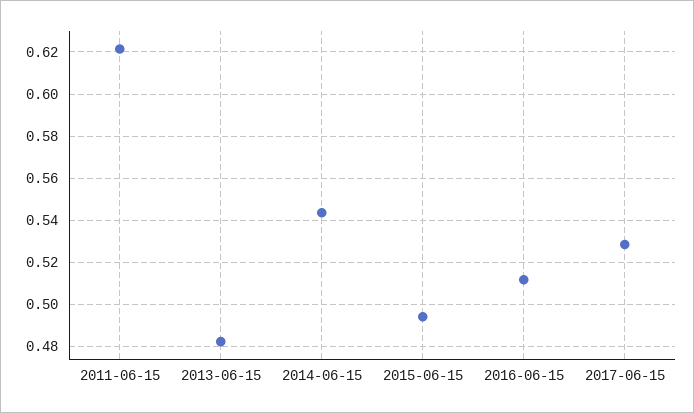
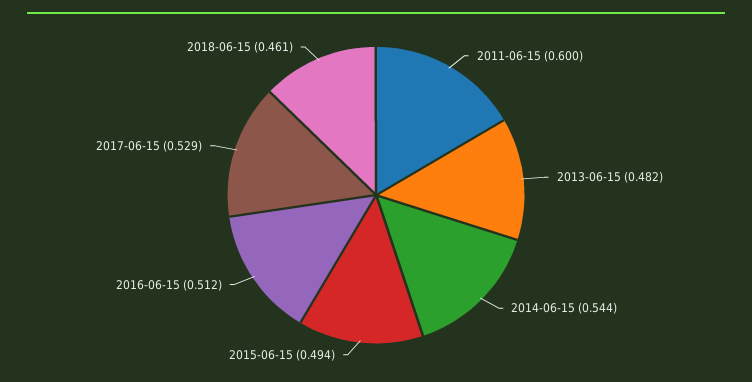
2011-06-15: 0.62 -> 0.6
2018-06-15: none -> 0.461

